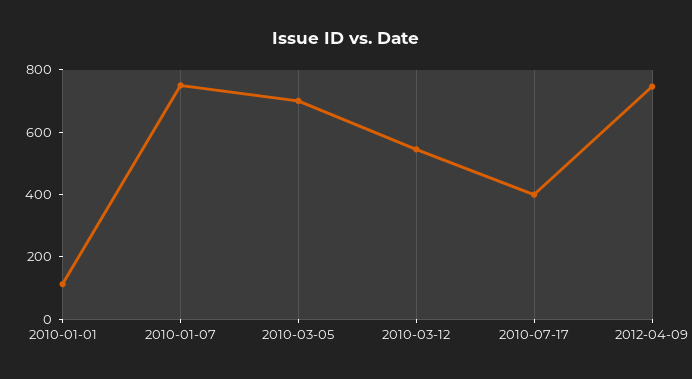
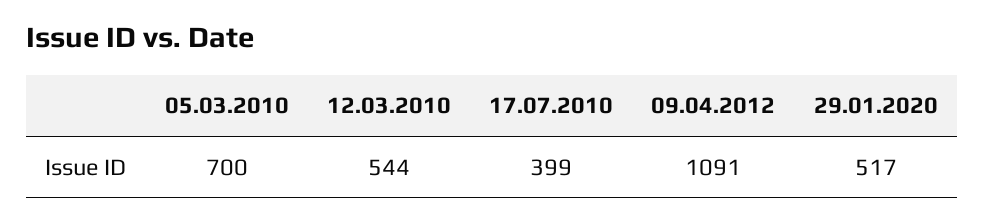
2010-01-01: 100 -> none
2010-01-07: 750 -> none
2012-04-09: 750 -> 1091
29.01.2020: none -> 517

